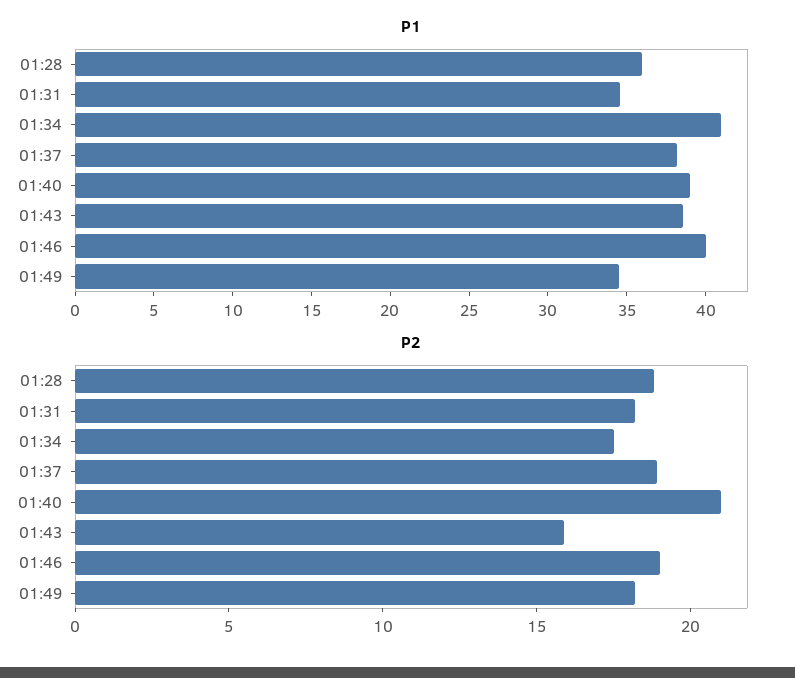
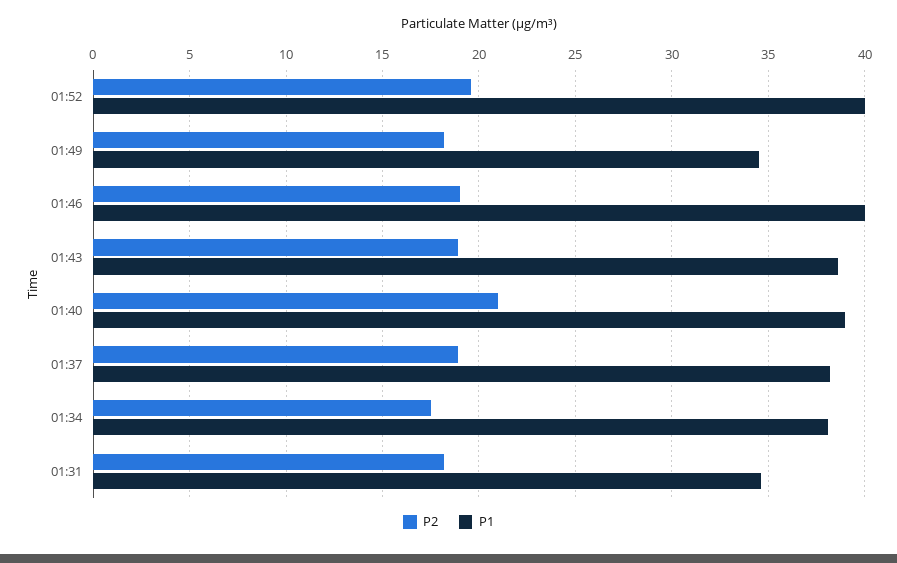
P1, 01:28: 36 -> none
P1, 01:34: 41 -> 38
P2, 01:28: 19 -> none
P2, 01:43: 16 -> 19
P2, 01:52: none -> 19.5
P1, 01:52: none -> 40

